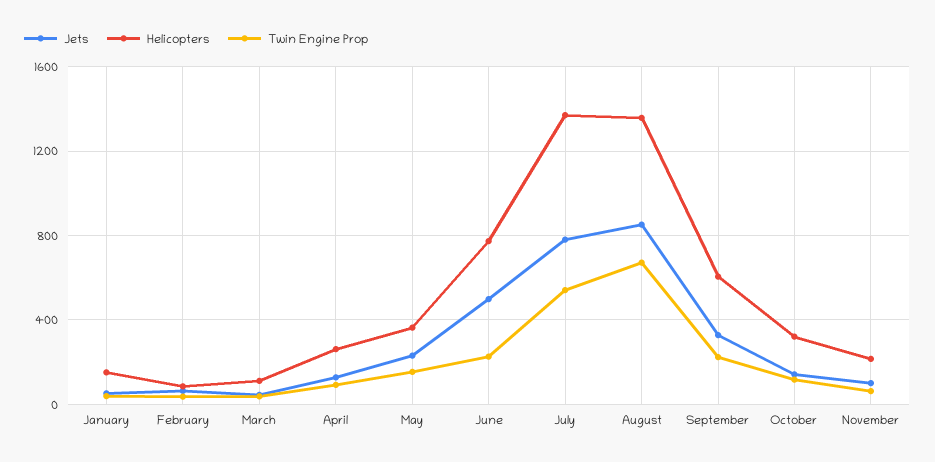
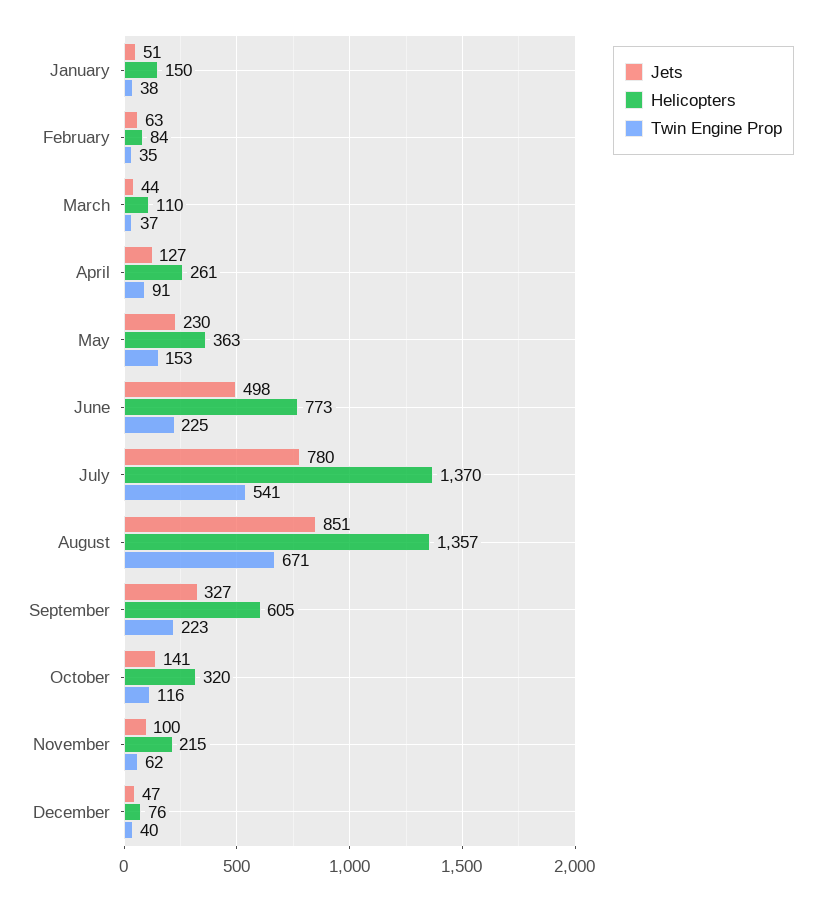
Jets, December: none -> 47
Helicopters, December: none -> 76
Twin Engine Prop, December: none -> 40

